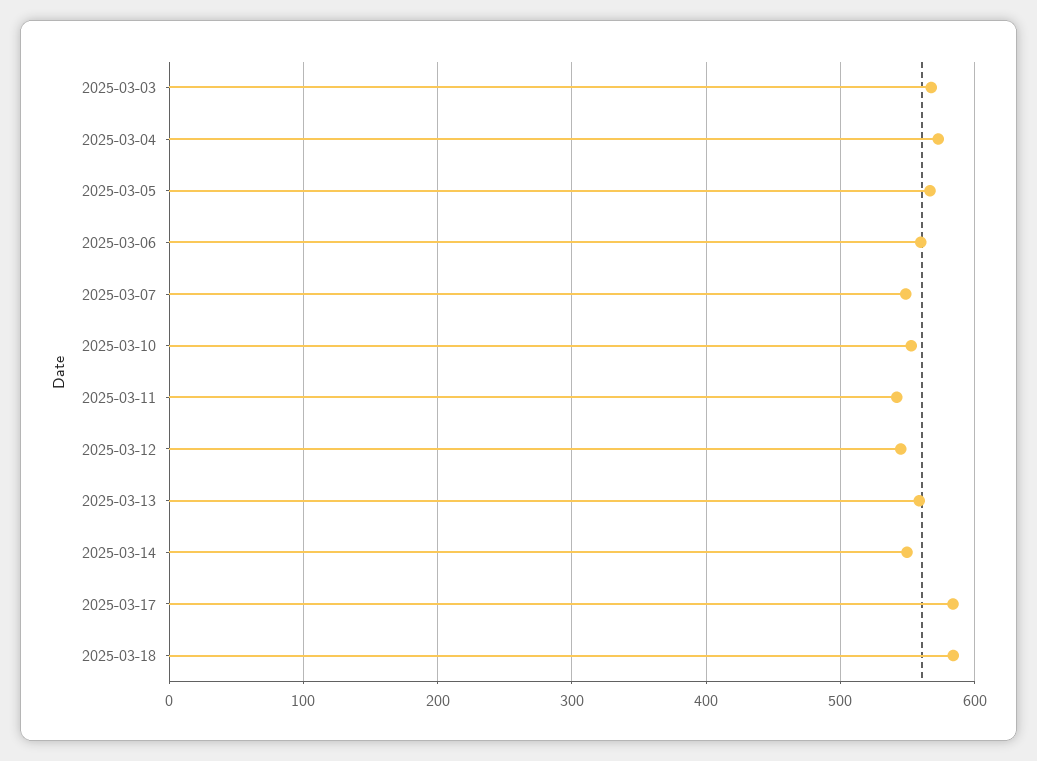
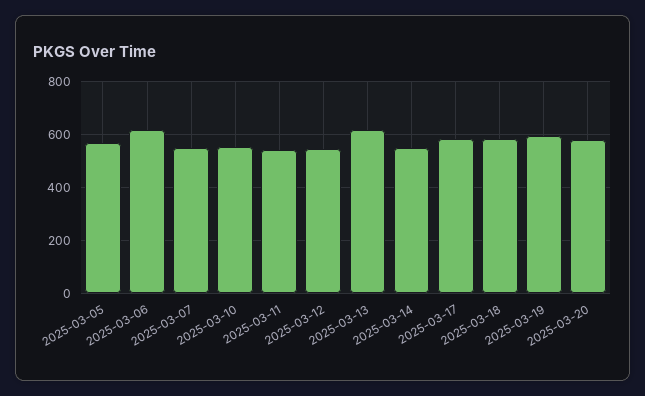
2025-03-03: 570 -> none
2025-03-04: 570 -> none
2025-03-06: 560 -> 625
2025-03-13: 560 -> 625
2025-03-19: none -> 600
2025-03-20: none -> 575

